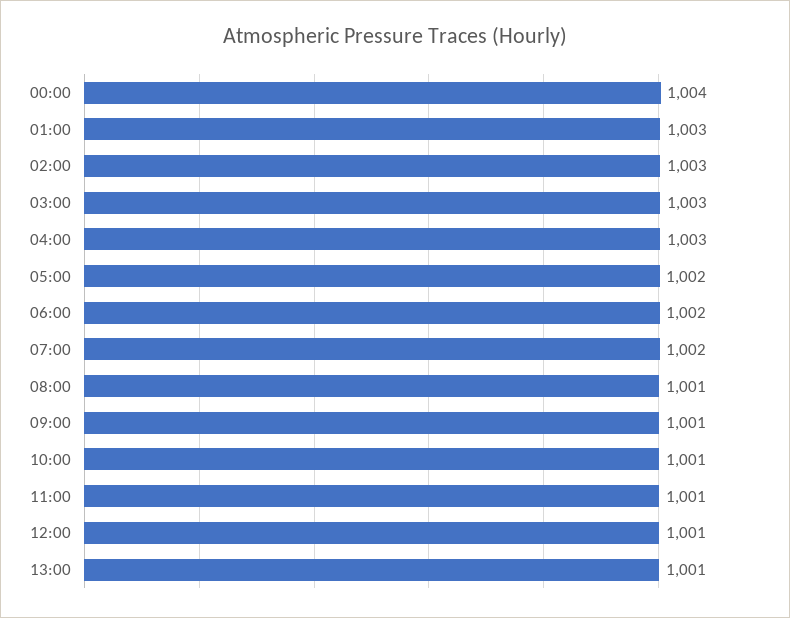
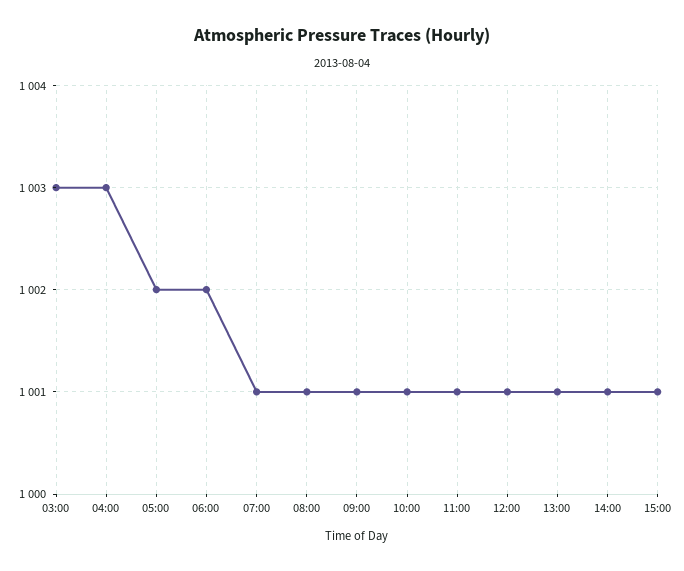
00:00: 1004 -> none
01:00: 1003 -> none
02:00: 1003 -> none
07:00: 1002 -> 1001
14:00: none -> 1001
15:00: none -> 1001

